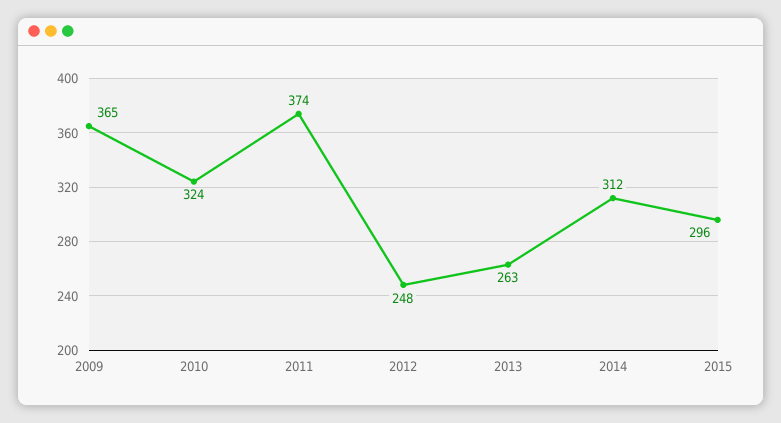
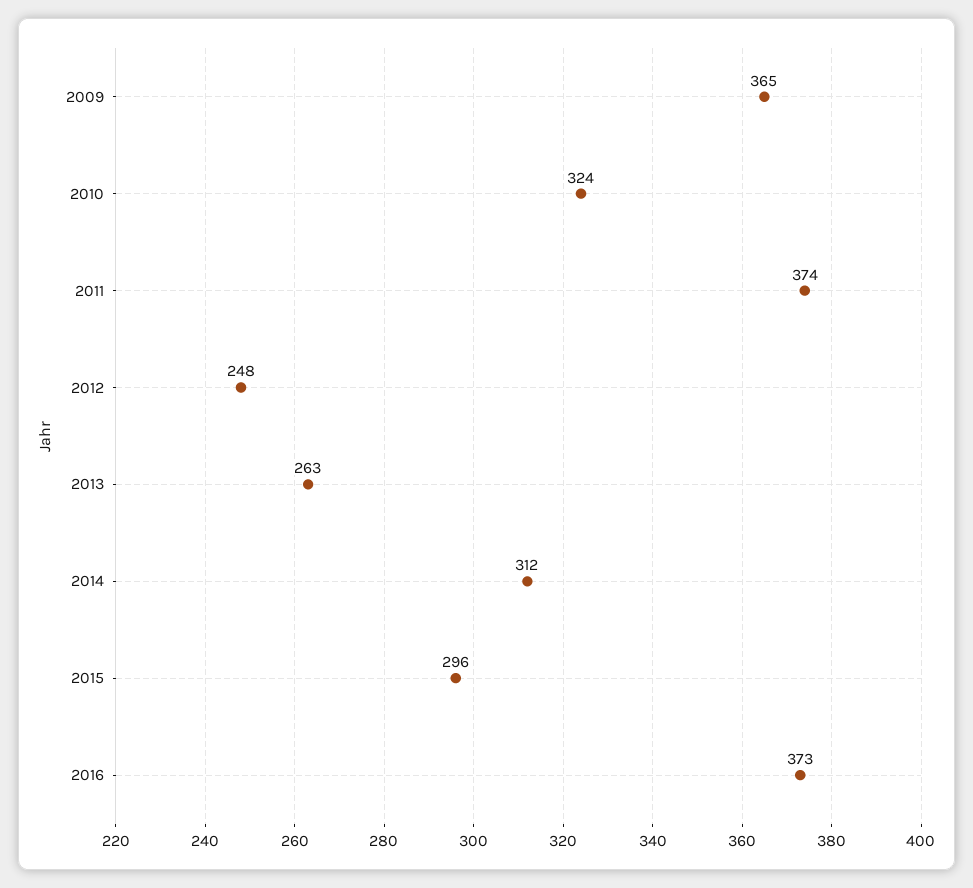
2016: none -> 373

